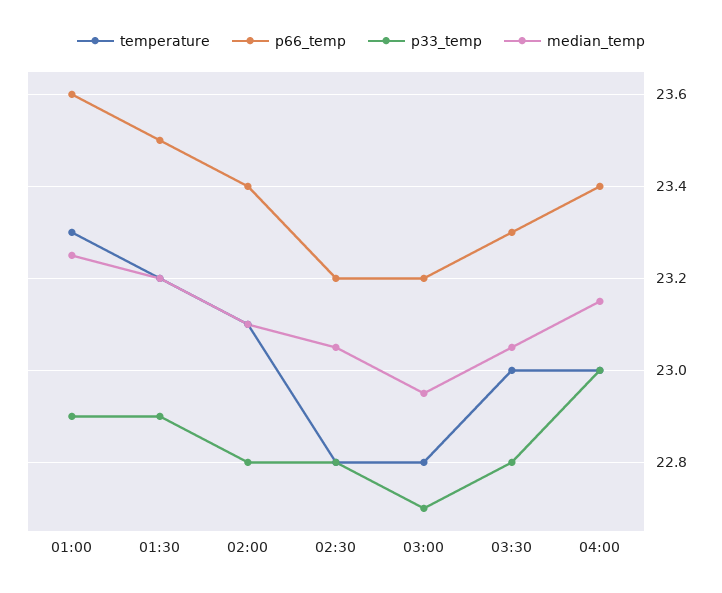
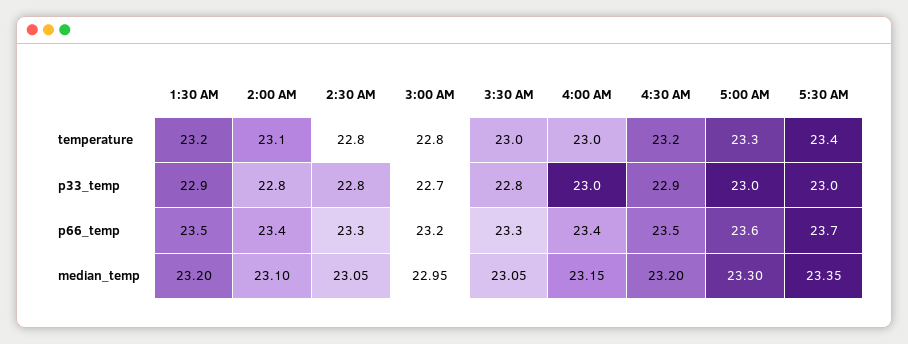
temperature, 01:00: 23.3 -> none
p66_temp, 01:00: 23.6 -> none
p33_temp, 01:00: 22.9 -> none
median_temp, 01:00: 23.25 -> none
p66_temp, 02:30: 23.2 -> 23.3
temperature, 4:30 AM: none -> 23.2
temperature, 5:00 AM: none -> 23.3
temperature, 5:30 AM: none -> 23.4
p33_temp, 4:30 AM: none -> 22.9
p33_temp, 5:00 AM: none -> 23
p33_temp, 5:30 AM: none -> 23
p66_temp, 4:30 AM: none -> 23.5
p66_temp, 5:00 AM: none -> 23.6
p66_temp, 5:30 AM: none -> 23.7
median_temp, 4:30 AM: none -> 23.2
median_temp, 5:00 AM: none -> 23.3
median_temp, 5:30 AM: none -> 23.35

